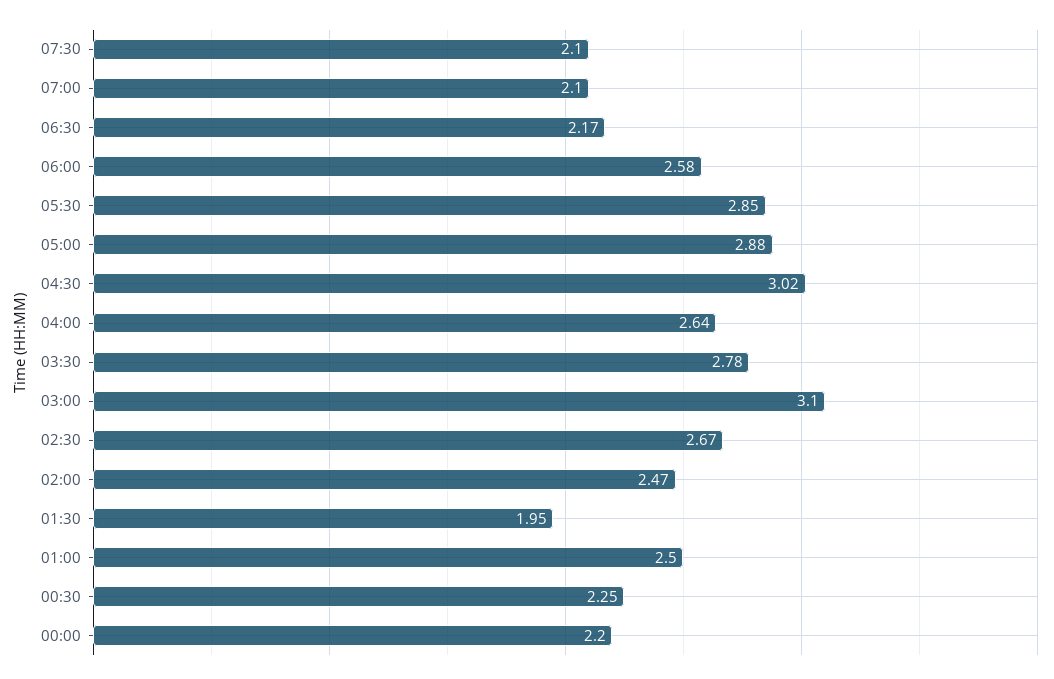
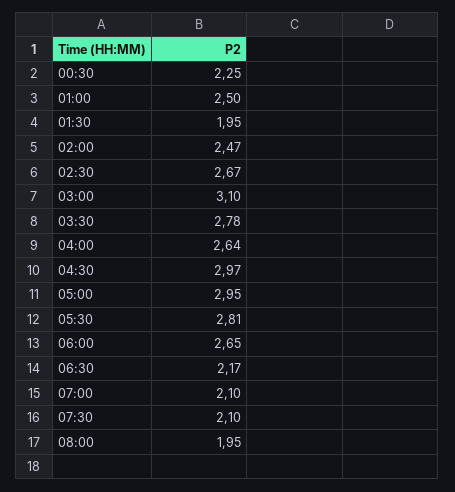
06:00: 2.58 -> 2.65
05:30: 2.85 -> 2.81
05:00: 2.88 -> 2.95
04:30: 3.02 -> 2.97
00:00: 2.2 -> none
08:00: none -> 1.95

